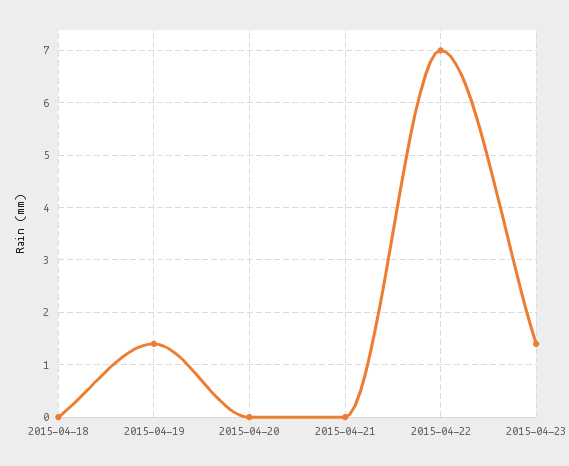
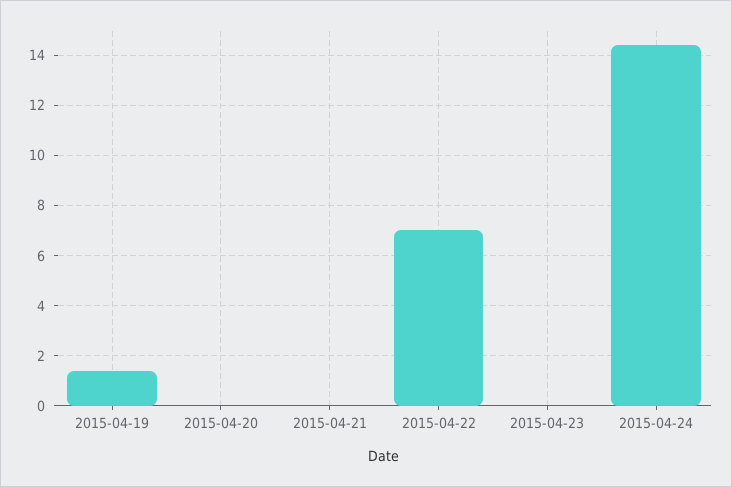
2015-04-18: 0 -> none
2015-04-23: 1.5 -> 0
2015-04-24: none -> 14.5

